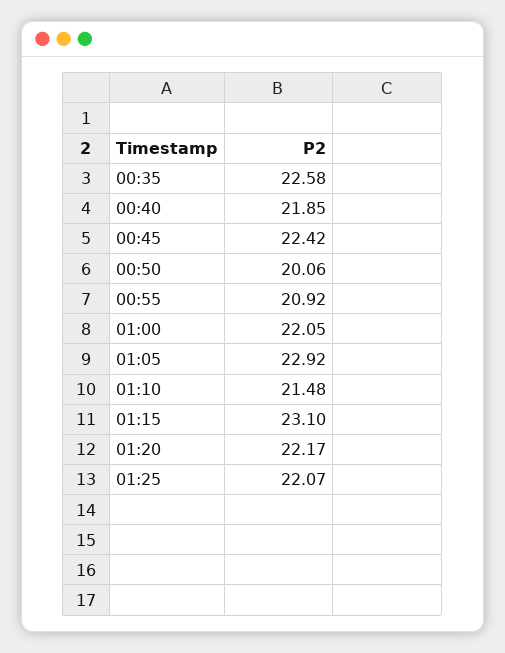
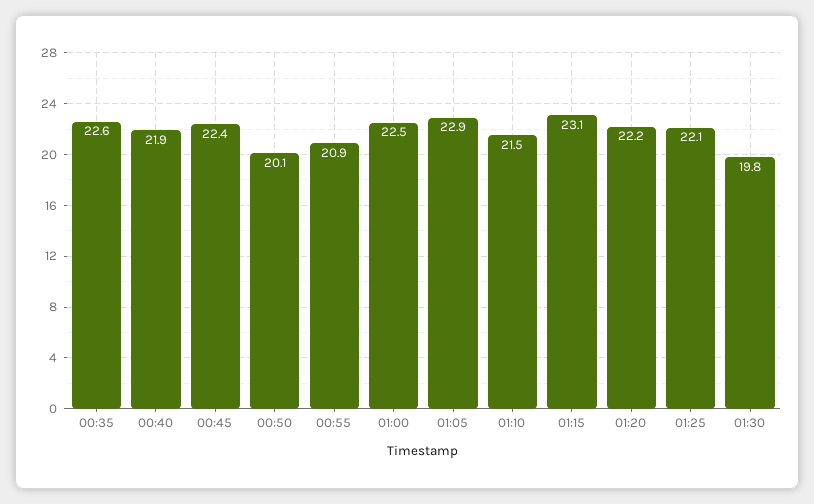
01:00: 22.05 -> 22.5
01:30: none -> 19.8

